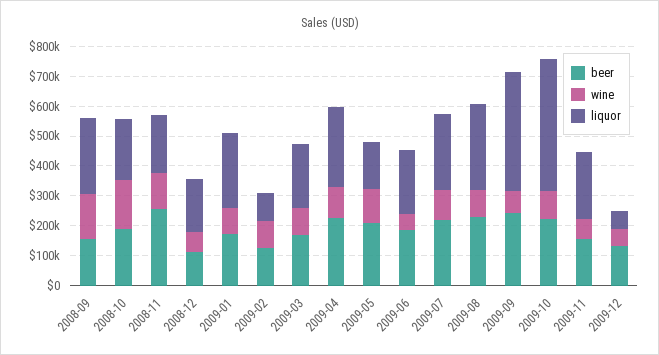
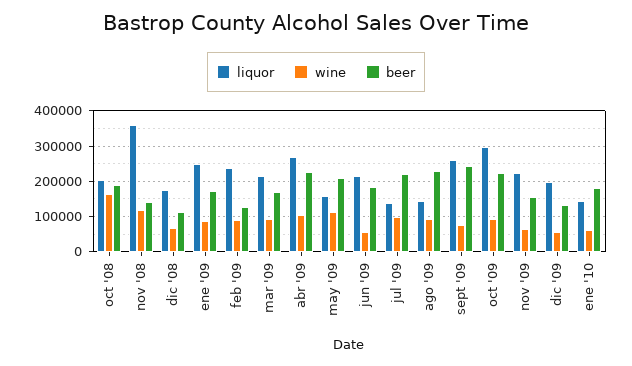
beer, 2008-09: 150000 -> none
wine, 2008-09: 150000 -> none
liquor, 2008-09: 250000 -> none
beer, 2008-11: 250000 -> 140000
liquor, 2008-11: 200000 -> 360000
liquor, 2009-02: 100000 -> 240000
liquor, 2009-07: 250000 -> 140000
liquor, 2009-08: 300000 -> 140000
liquor, 2009-09: 400000 -> 260000
liquor, 2009-10: 450000 -> 300000
liquor, 2009-12: 50000 -> 200000
liquor, ene '10: none -> 140000
wine, ene '10: none -> 60000
beer, ene '10: none -> 180000

